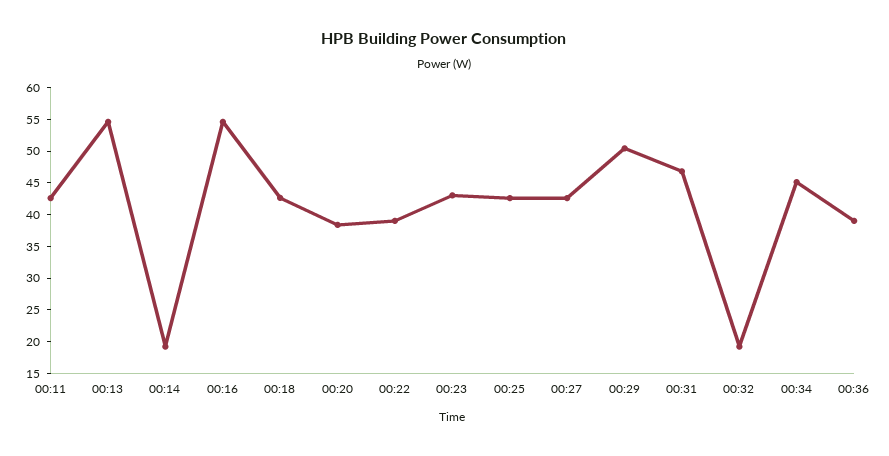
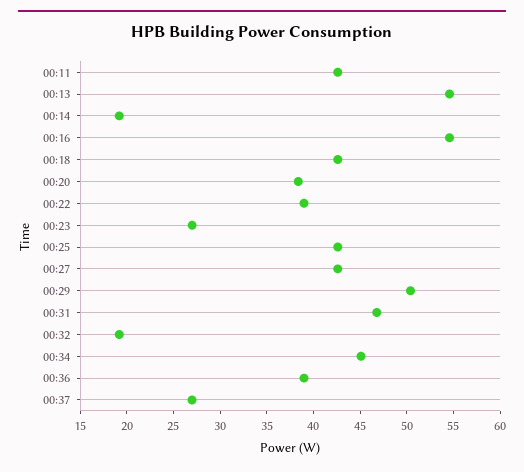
00:23: 42.5 -> 27
00:37: none -> 27

